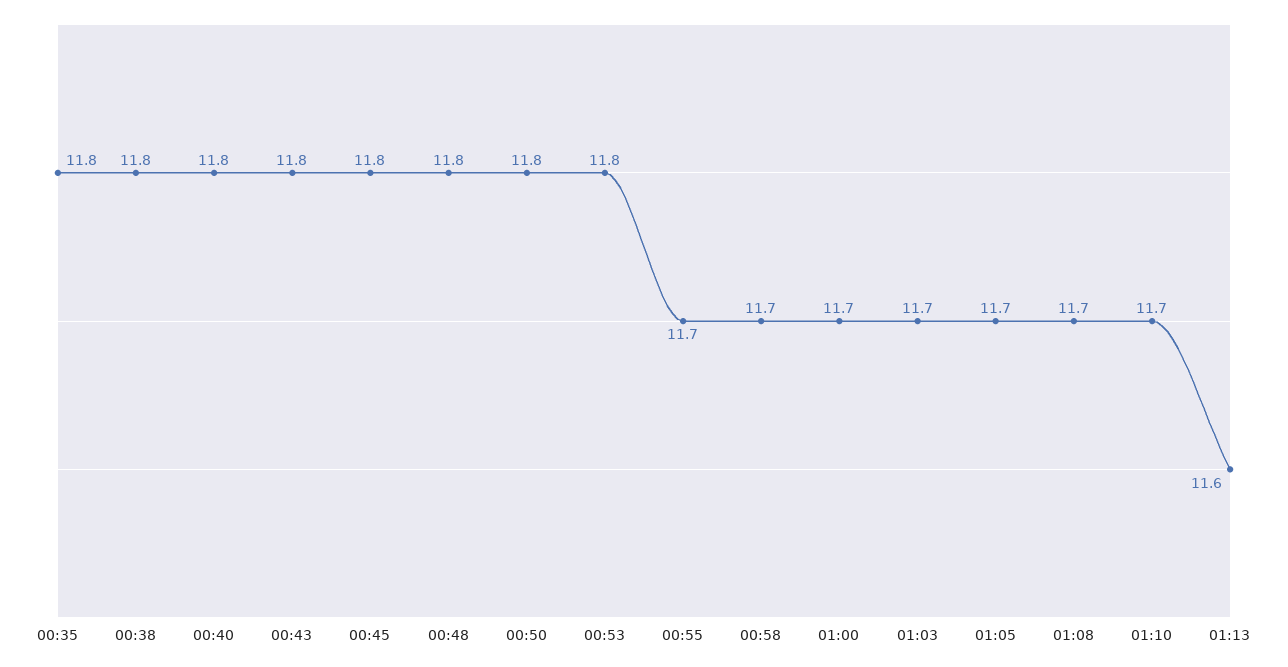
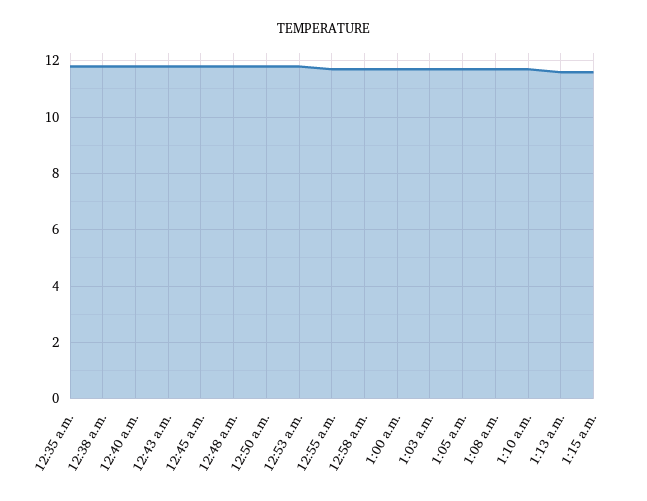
1:15 a.m.: none -> 11.5

